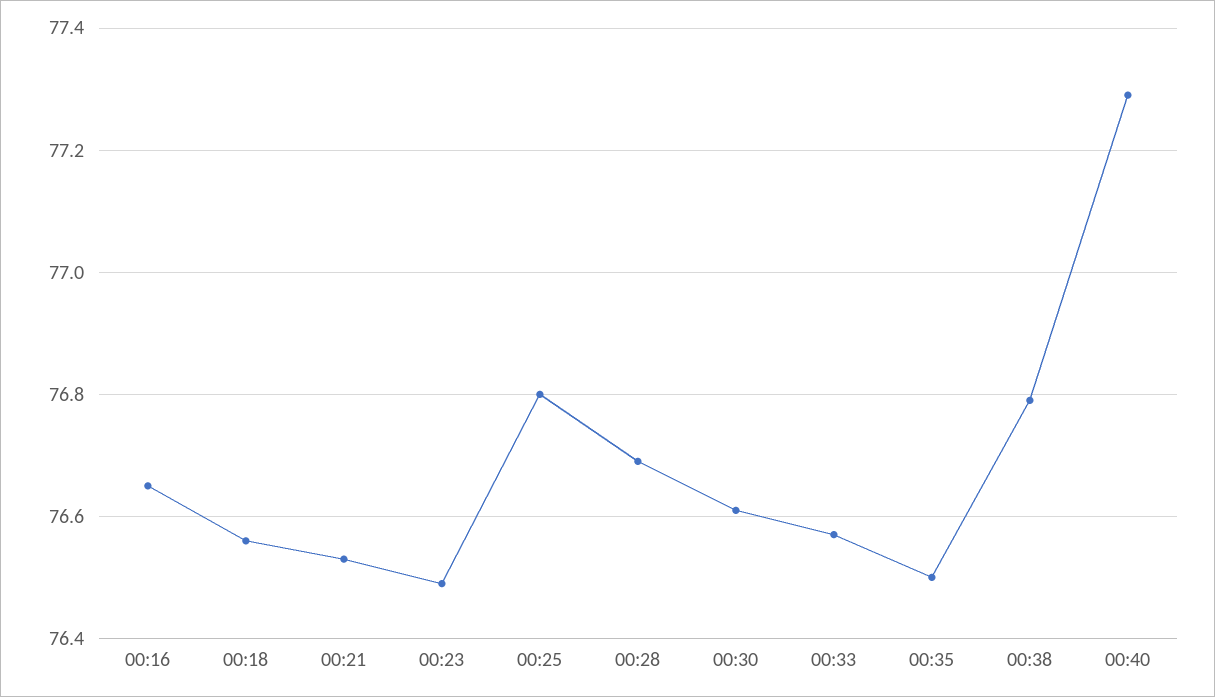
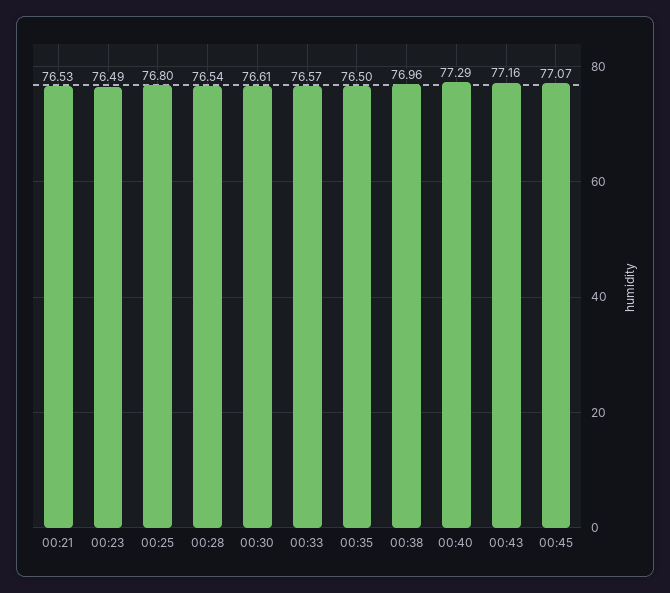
00:16: 76.65 -> none
00:18: 76.55 -> none
00:28: 76.7 -> 76.54
00:38: 76.8 -> 76.96
00:43: none -> 77.16
00:45: none -> 77.07

